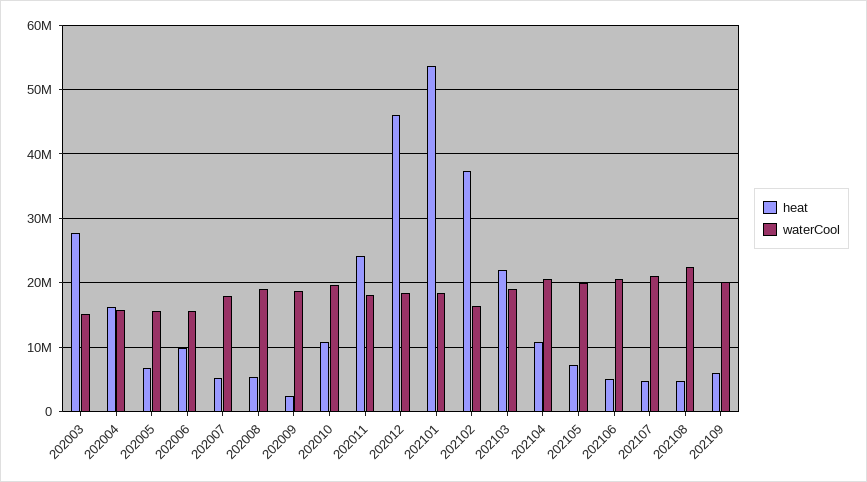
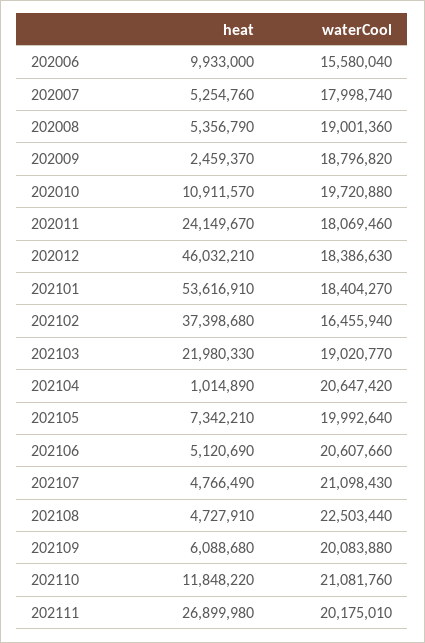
heat, 202003: 28000000 -> none
waterCool, 202003: 15000000 -> none
heat, 202004: 16000000 -> none
waterCool, 202004: 16000000 -> none
heat, 202005: 7000000 -> none
waterCool, 202005: 16000000 -> none
heat, 202104: 11000000 -> 1014890
heat, 202110: none -> 11848220
waterCool, 202110: none -> 21081760
heat, 202111: none -> 26899980
waterCool, 202111: none -> 20175010

